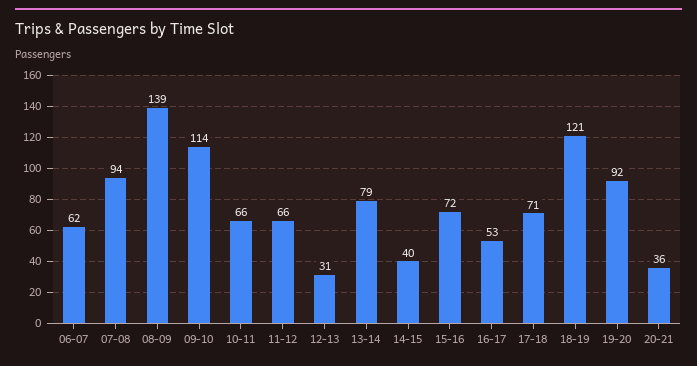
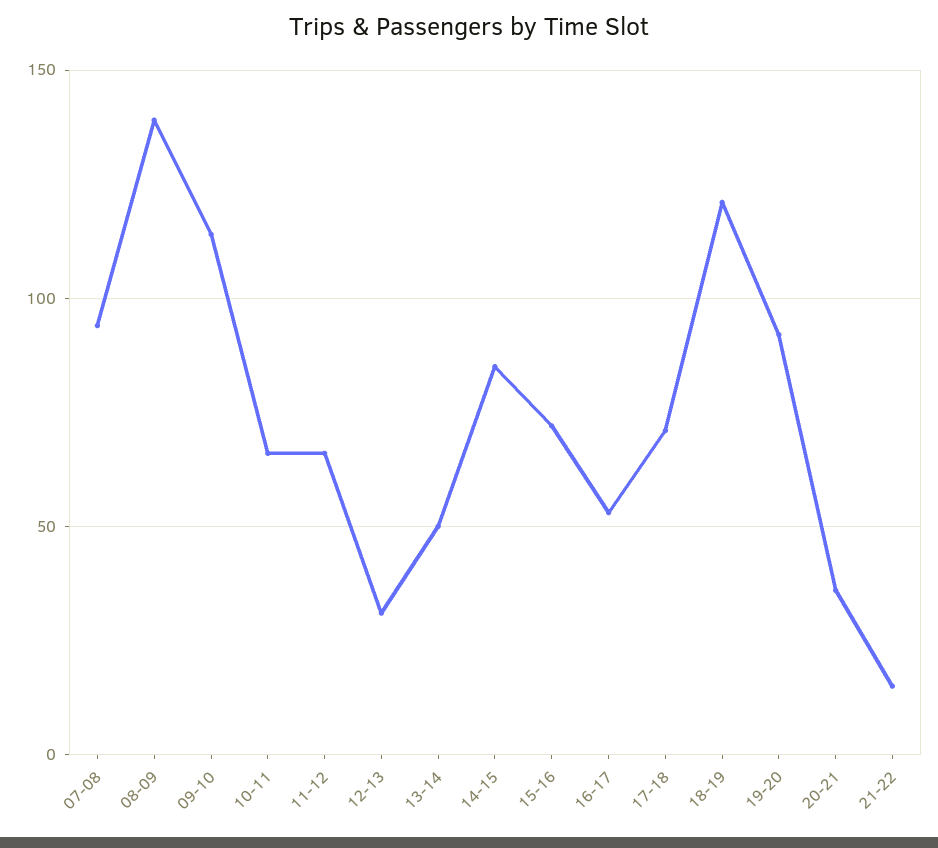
06-07: 62 -> none
13-14: 79 -> 50
14-15: 40 -> 85
21-22: none -> 15

